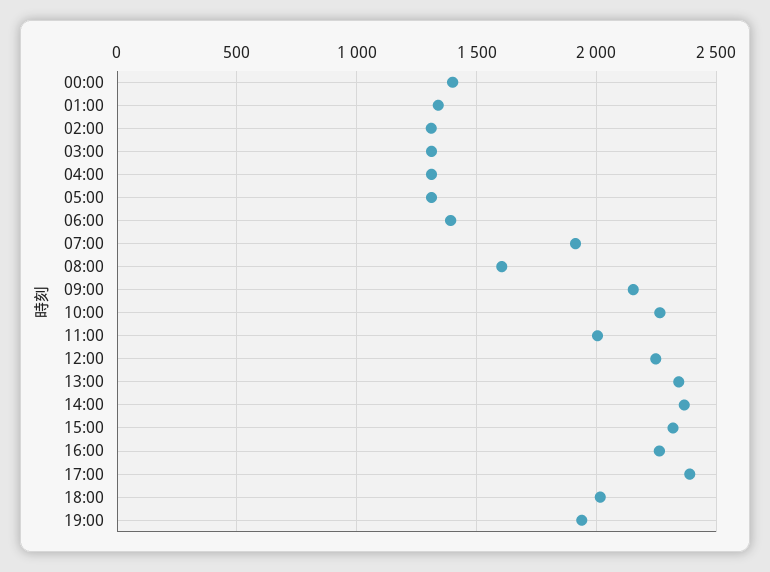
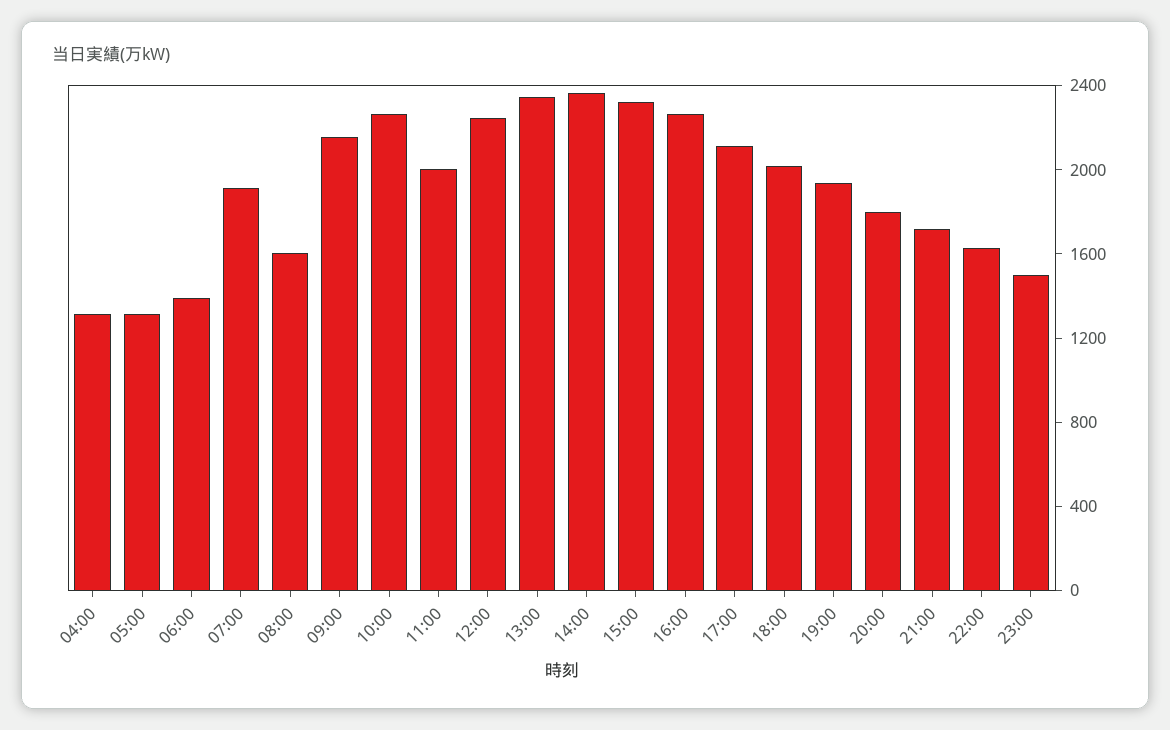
00:00: 1400 -> none
01:00: 1350 -> none
02:00: 1300 -> none
03:00: 1300 -> none
17:00: 2400 -> 2100
20:00: none -> 1800
21:00: none -> 1700
22:00: none -> 1600
23:00: none -> 1500

